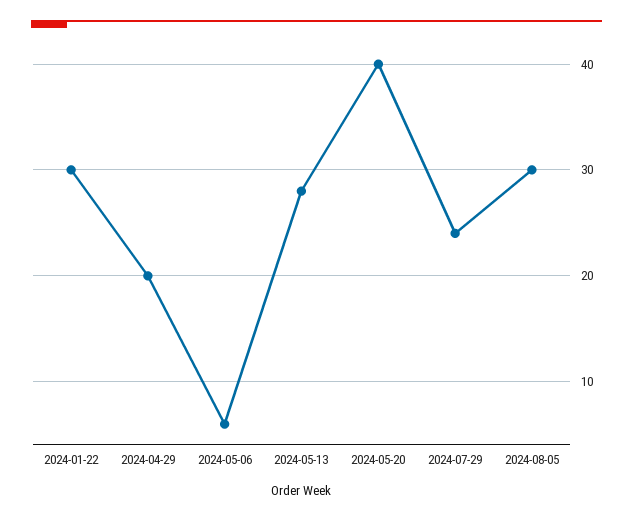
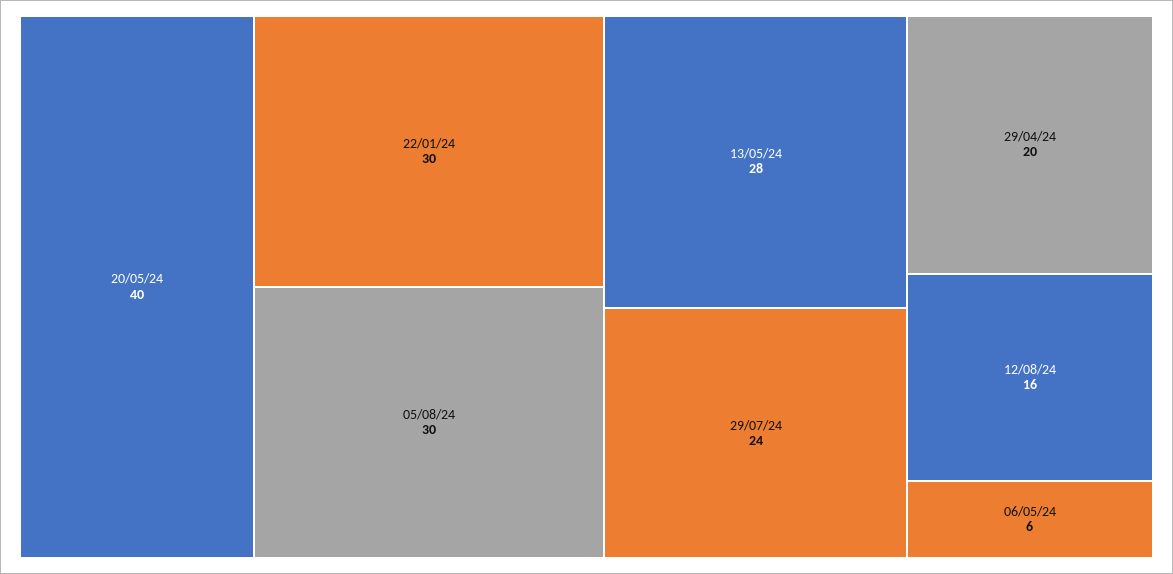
12/08/24: none -> 16

